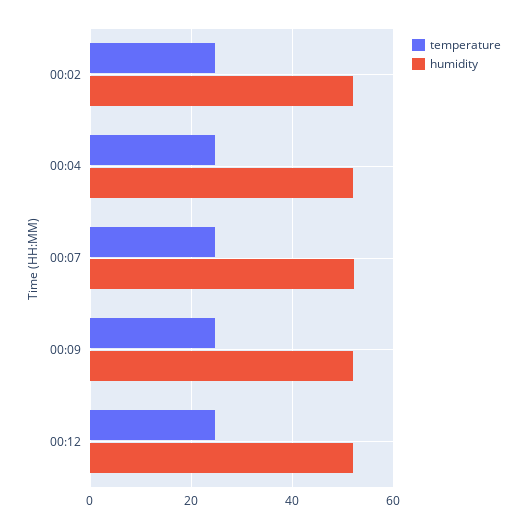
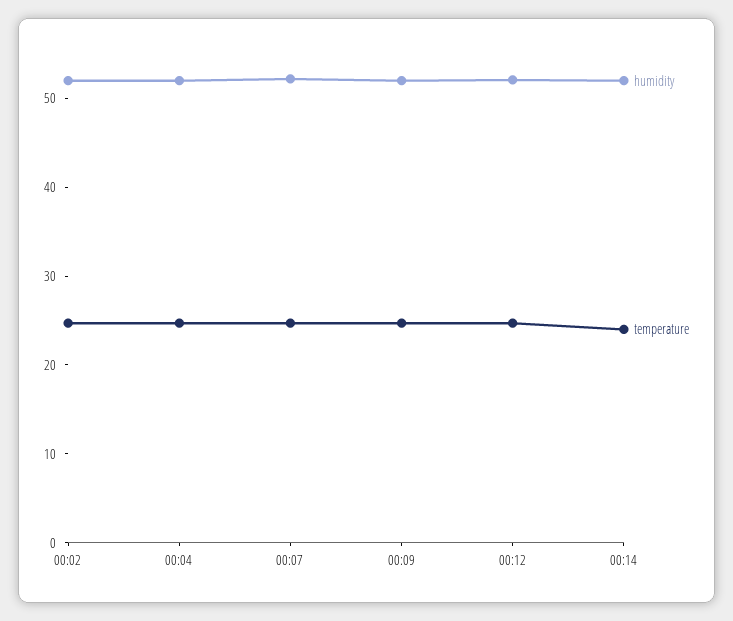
humidity, 00:14: none -> 52
temperature, 00:14: none -> 24

